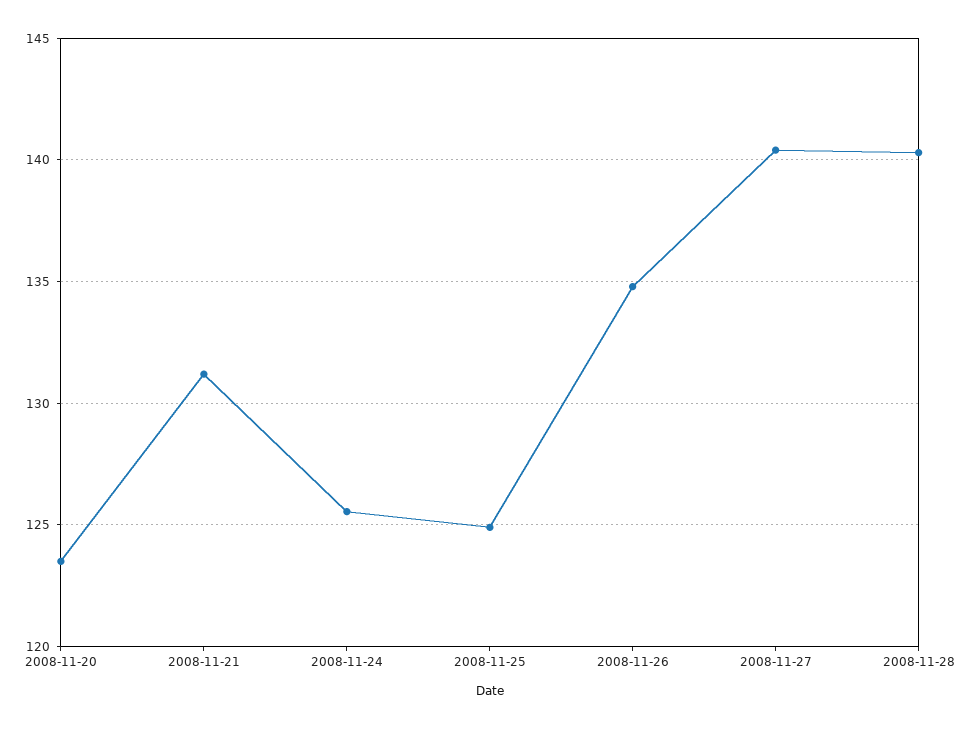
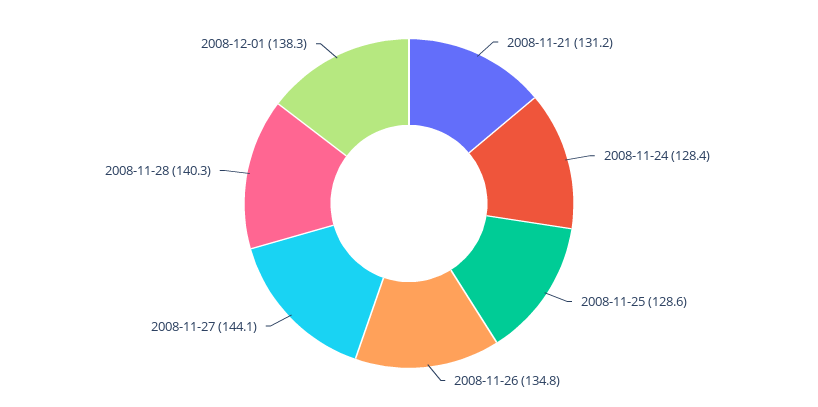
2008-11-20: 123.5 -> none
2008-11-24: 125.5 -> 128.4
2008-11-25: 125 -> 128.6
2008-11-27: 140.5 -> 144.1
2008-12-01: none -> 138.3

